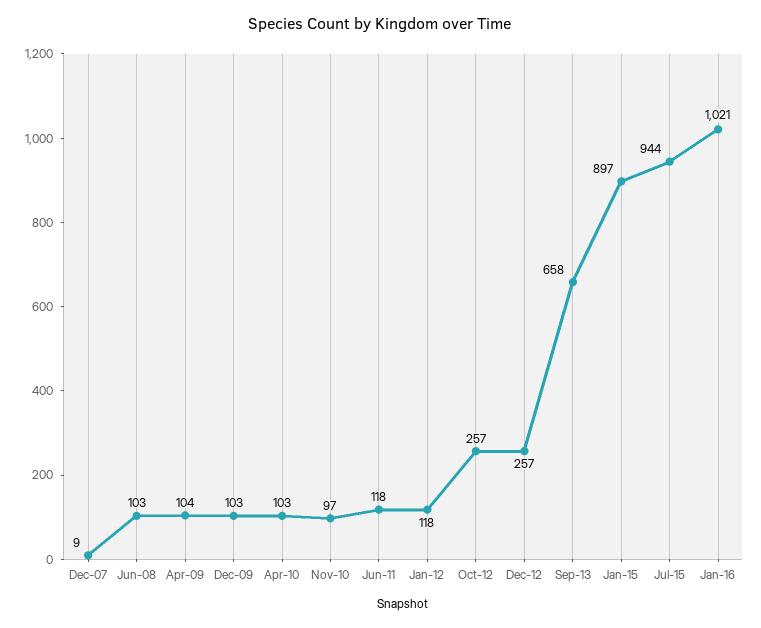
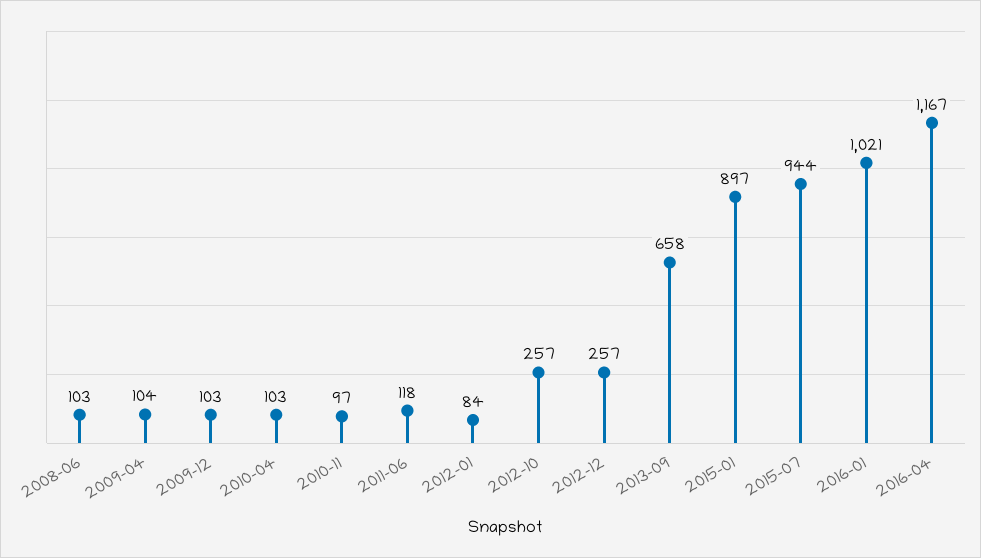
Dec-07: 9 -> none
Jan-12: 118 -> 84
2016-04: none -> 1167

